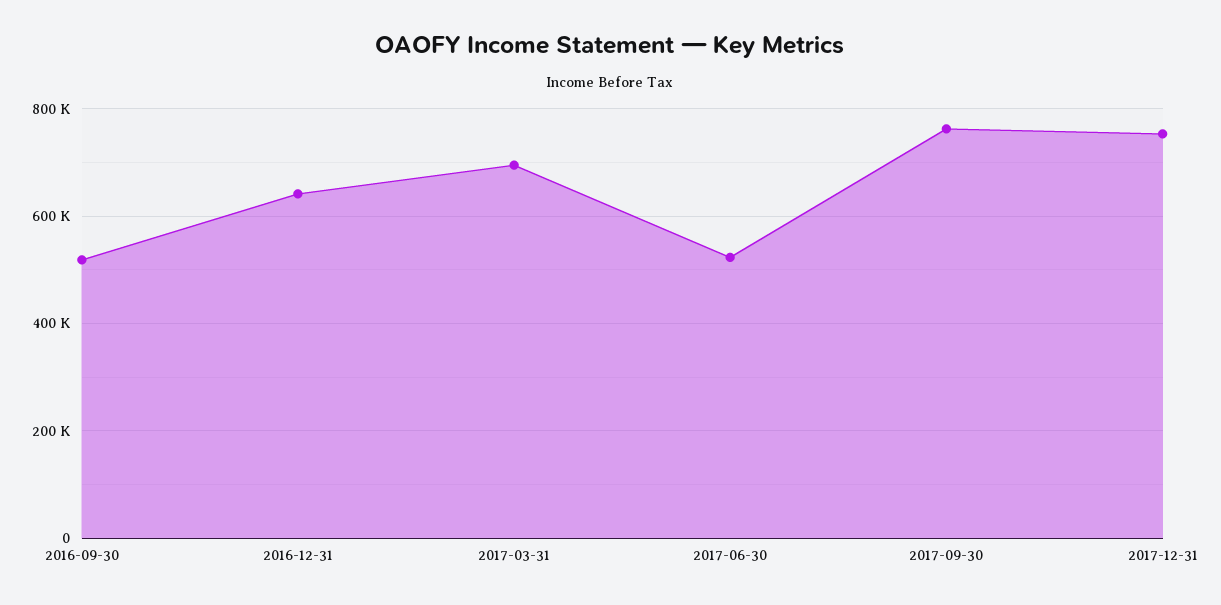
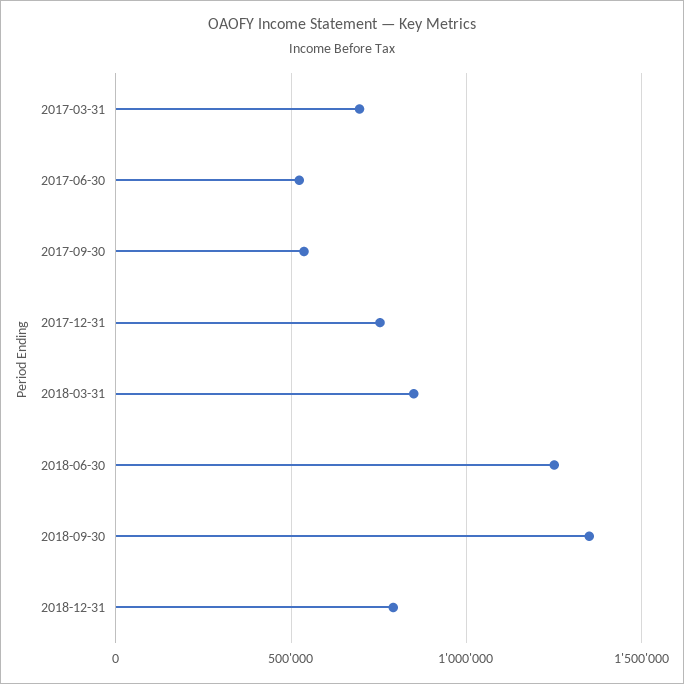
2016-09-30: 520000 -> none
2016-12-31: 640000 -> none
2017-09-30: 760000 -> 550000
2018-03-31: none -> 850000
2018-06-30: none -> 1250000
2018-09-30: none -> 1350000
2018-12-31: none -> 800000

